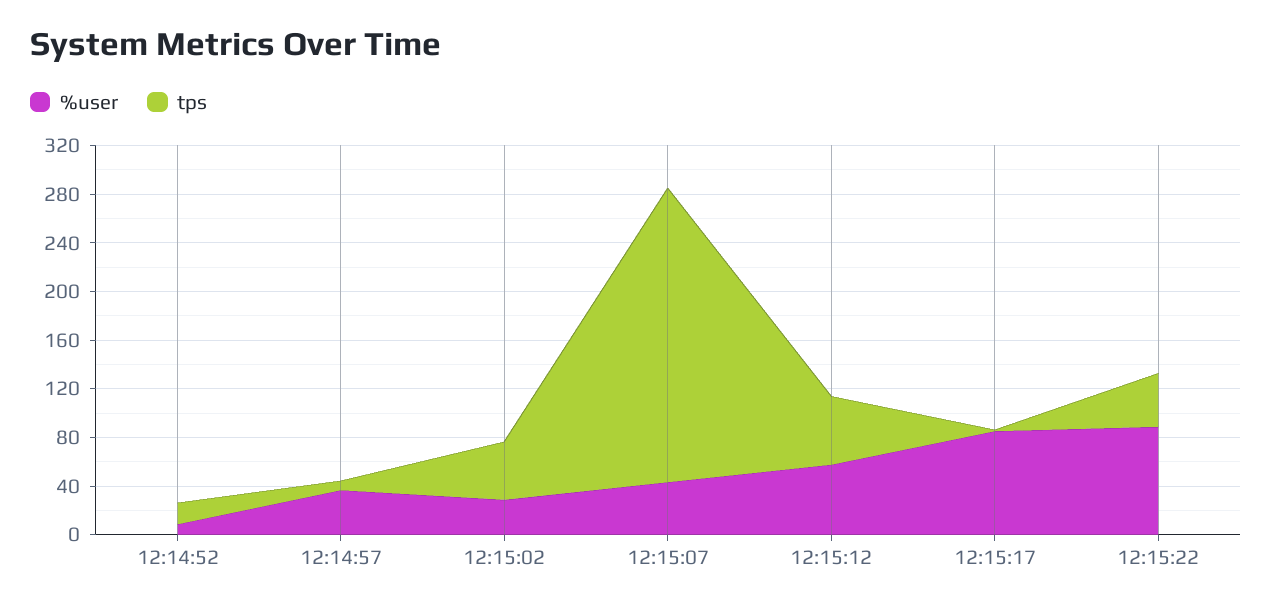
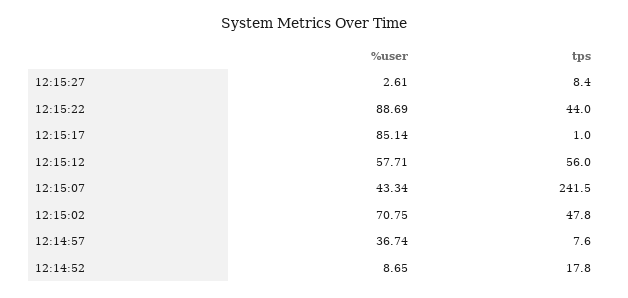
%user, 12:15:02: 30 -> 70.75
%user, 12:15:27: none -> 2.61
tps, 12:15:27: none -> 8.4

